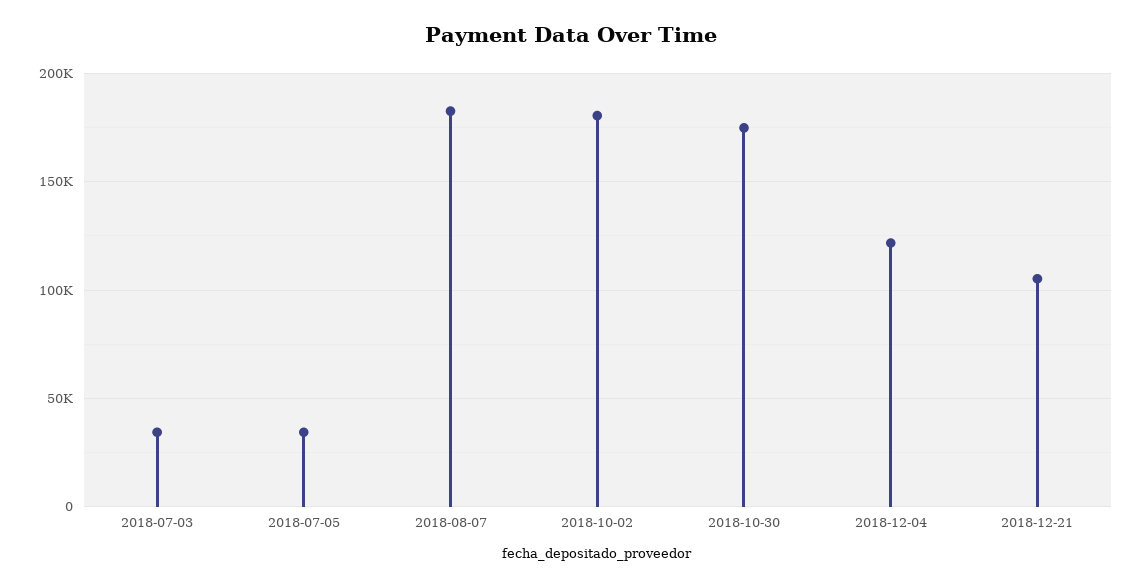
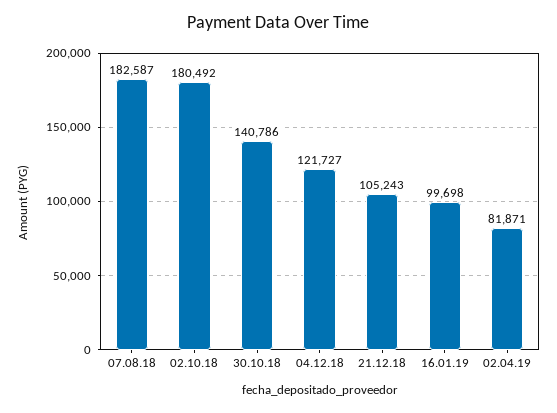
2018-07-03: 35000 -> none
2018-07-05: 35000 -> none
2018-10-30: 175000 -> 140786
16.01.19: none -> 99698
02.04.19: none -> 81871

